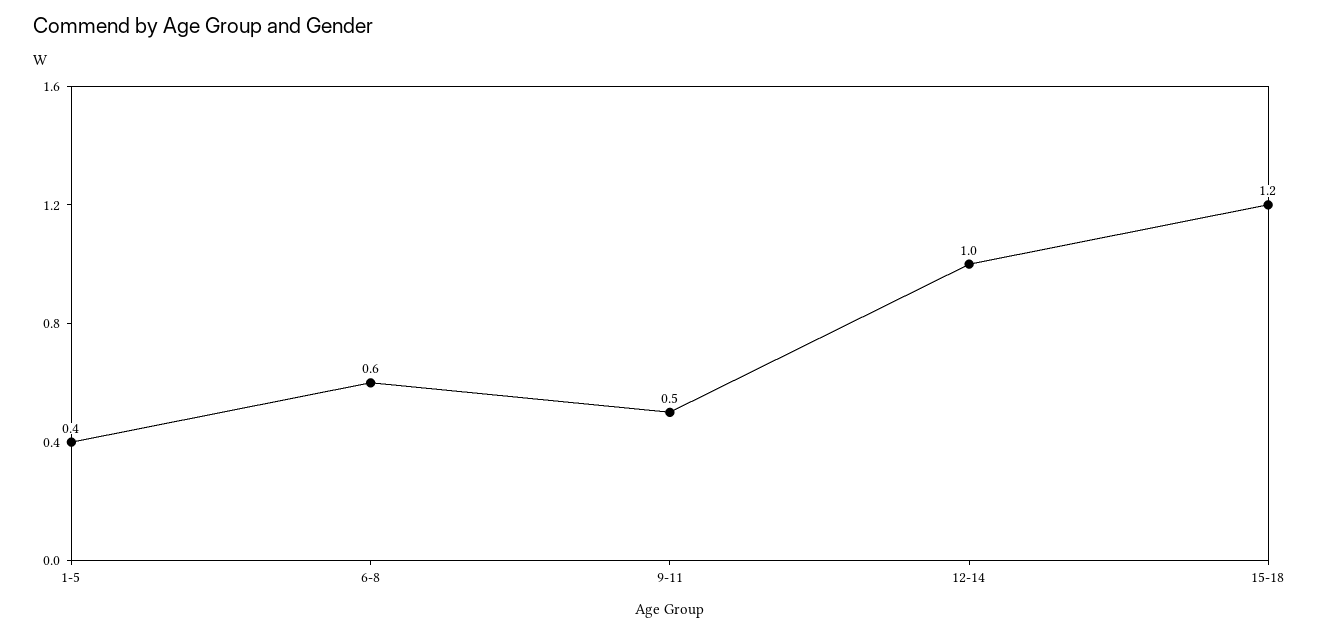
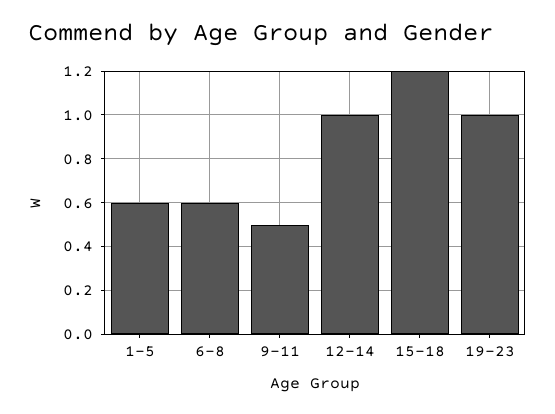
1-5: 0.4 -> 0.6
19-23: none -> 1

